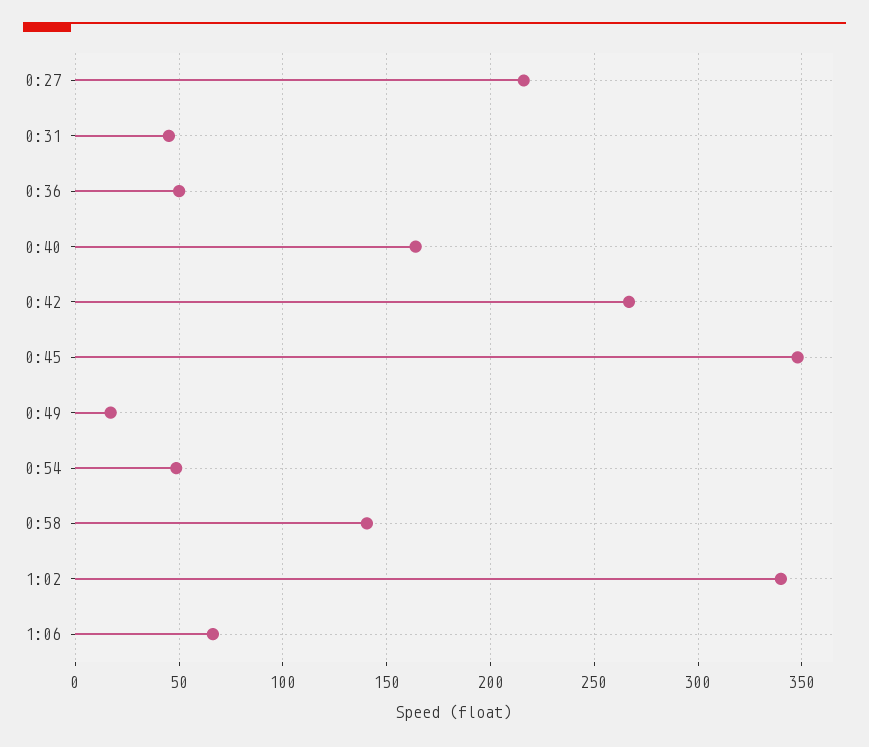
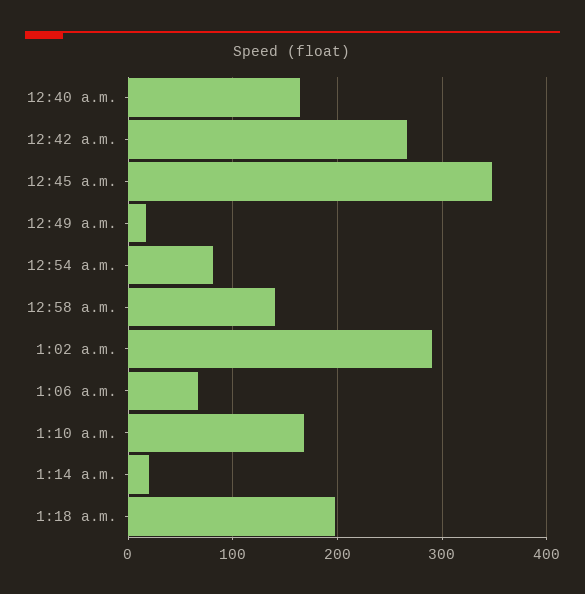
0:27: 215 -> none
0:31: 45 -> none
0:36: 50 -> none
0:54: 50 -> 80
1:02: 340 -> 290
1:10 a.m.: none -> 170
1:14 a.m.: none -> 20
1:18 a.m.: none -> 200

